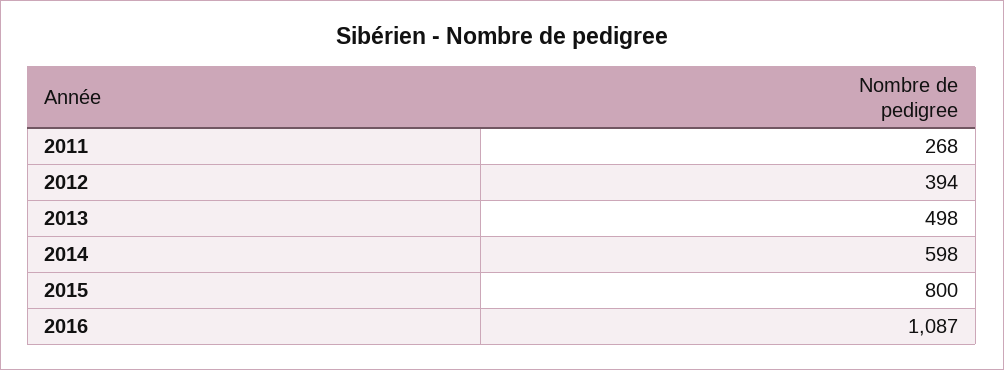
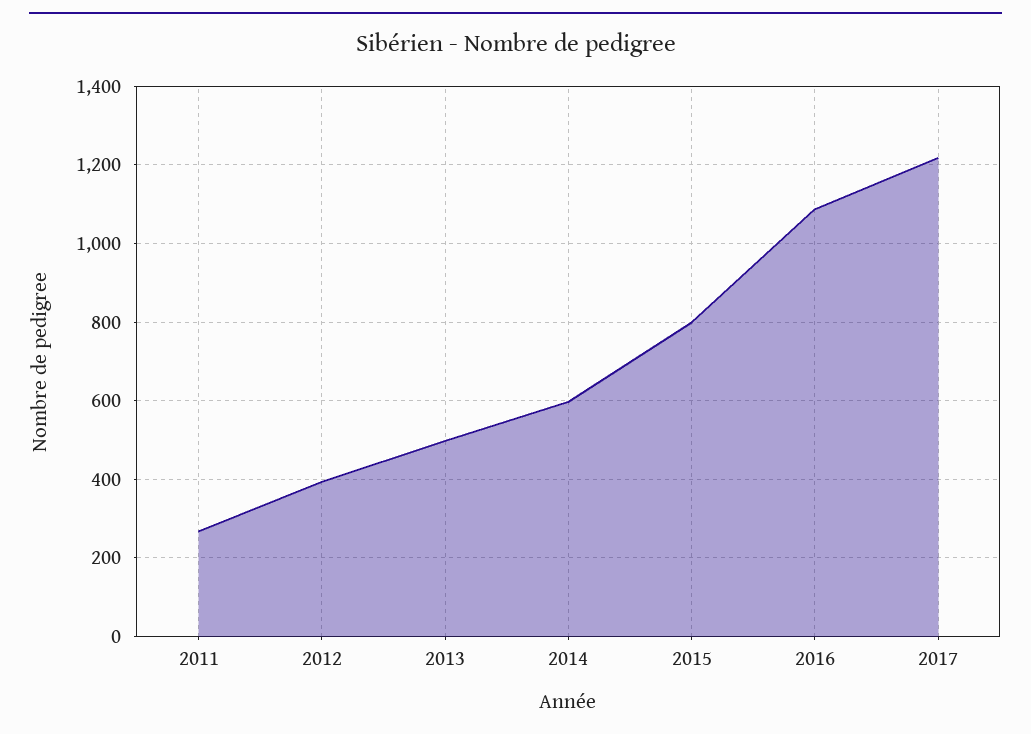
2017: none -> 1220

